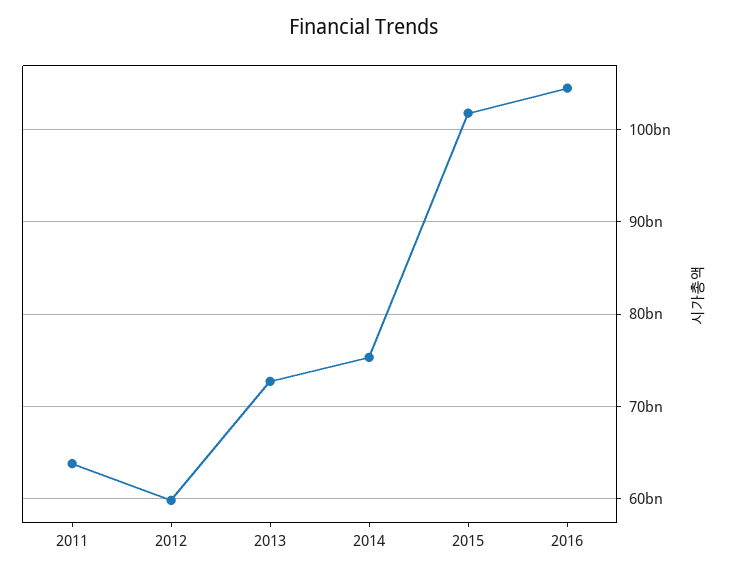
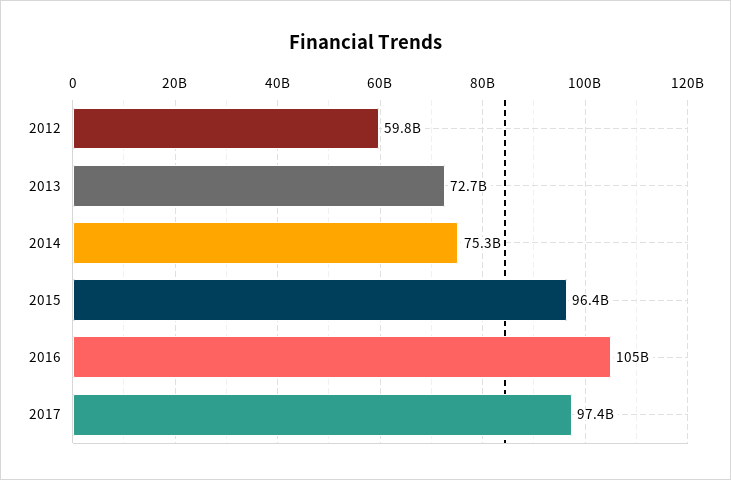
2011: 64000000000 -> none
2015: 102000000000 -> 96400000000
2017: none -> 97400000000

